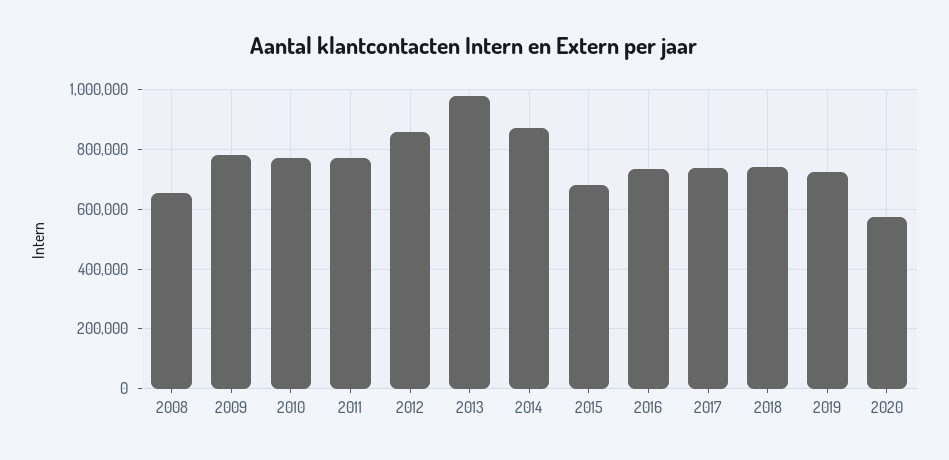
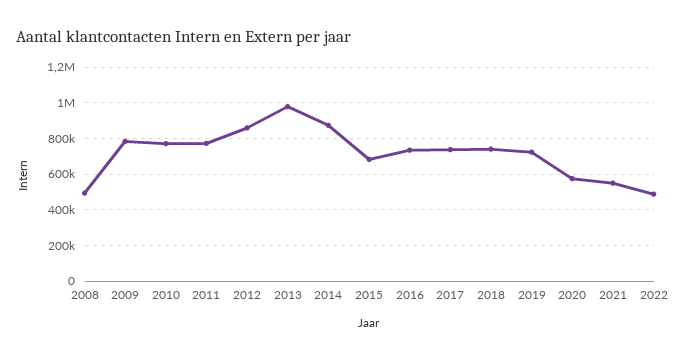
2008: 650000 -> 500000
2021: none -> 550000
2022: none -> 500000

